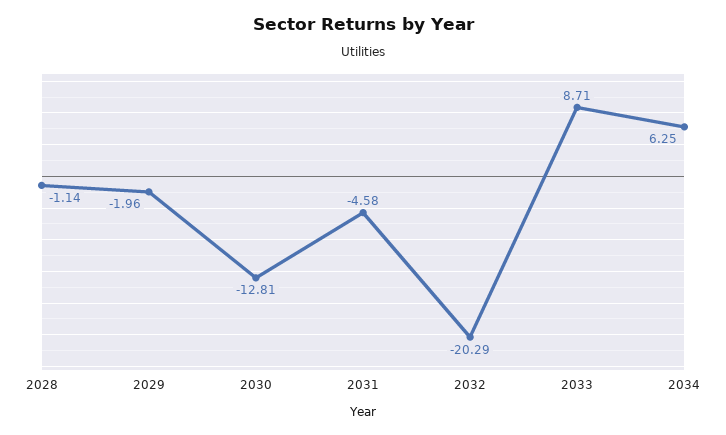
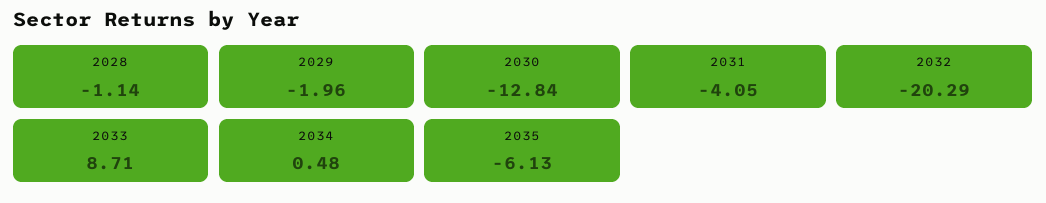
2030: -12.81 -> -12.84
2031: -4.58 -> -4.05
2034: 6.25 -> 0.48
2035: none -> -6.13

